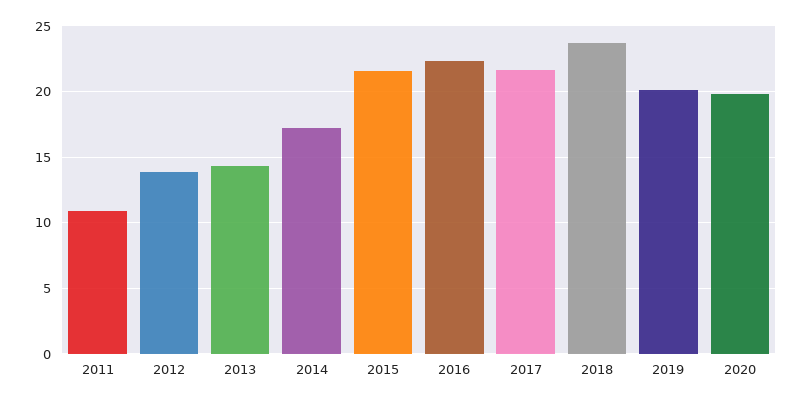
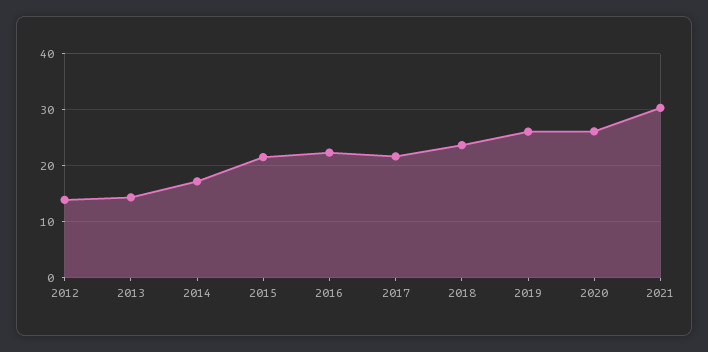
2011: 11 -> none
2019: 20 -> 26
2020: 20 -> 26
2021: none -> 30

